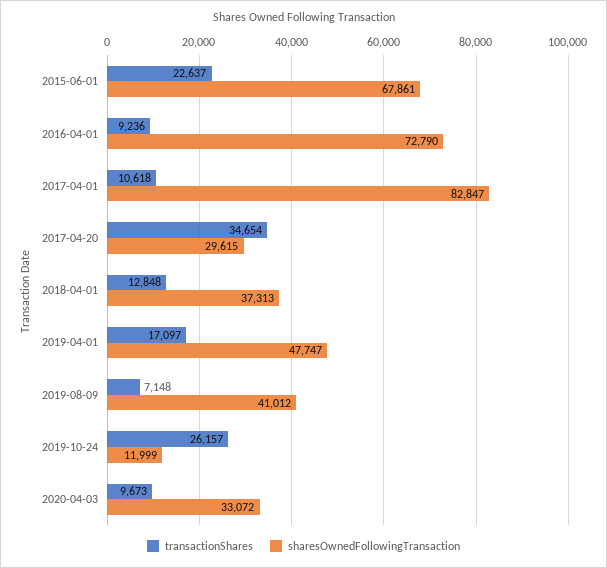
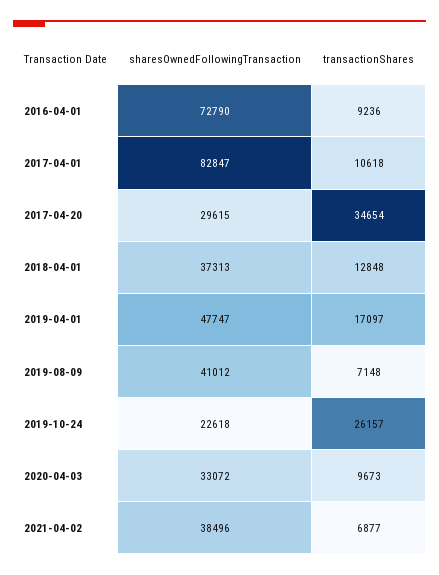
transactionShares, 2015-06-01: 22637 -> none
sharesOwnedFollowingTransaction, 2015-06-01: 67861 -> none
sharesOwnedFollowingTransaction, 2019-10-24: 11999 -> 22618
sharesOwnedFollowingTransaction, 2021-04-02: none -> 38496
transactionShares, 2021-04-02: none -> 6877

